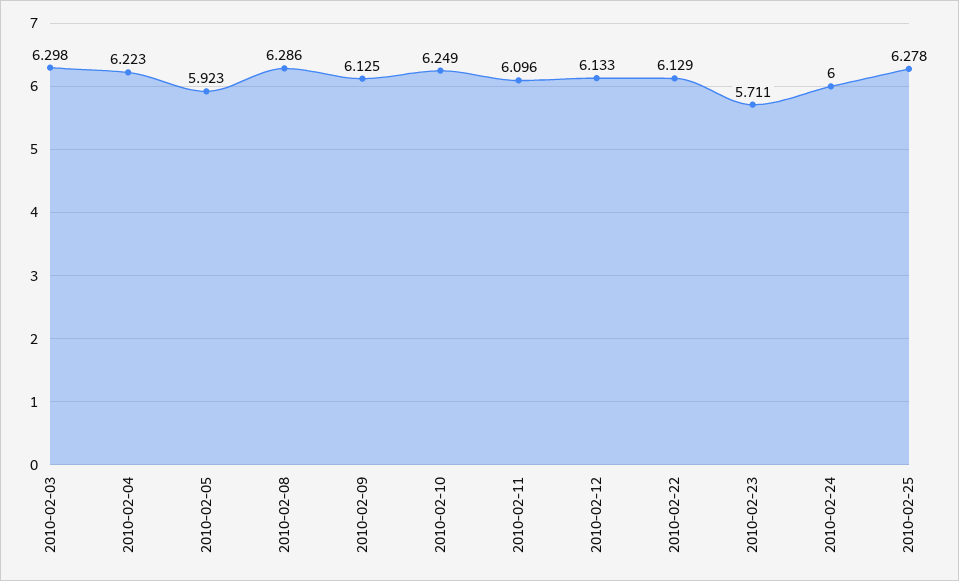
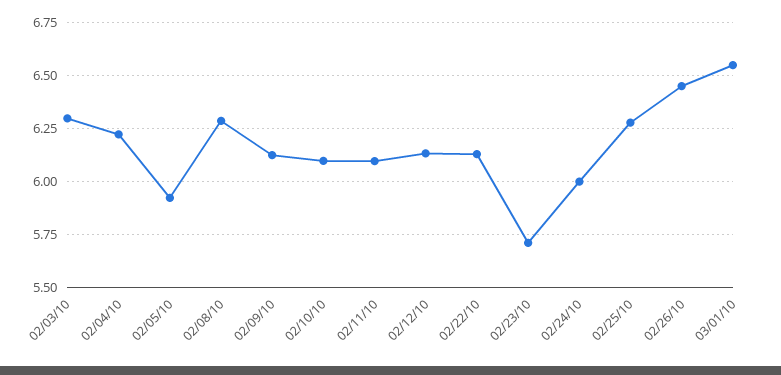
2010-02-10: 6.249 -> 6.1
02/26/10: none -> 6.45
03/01/10: none -> 6.55

